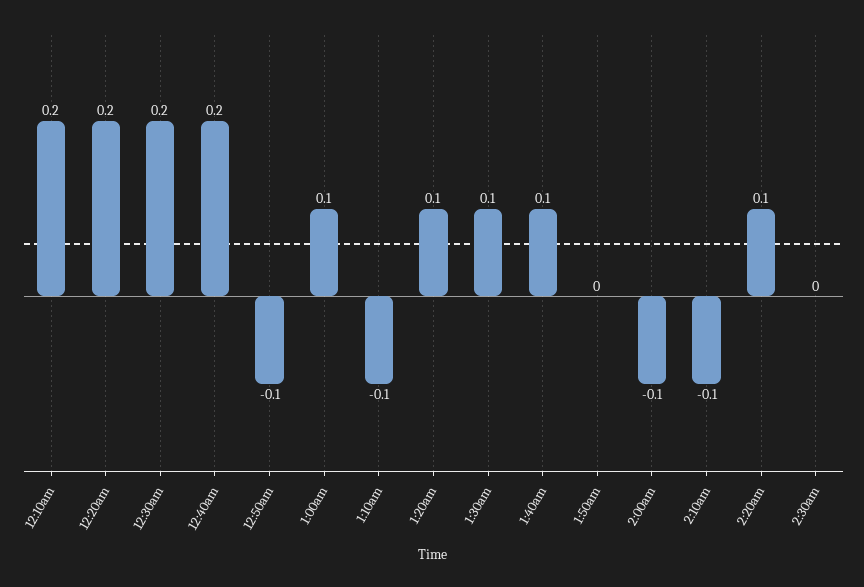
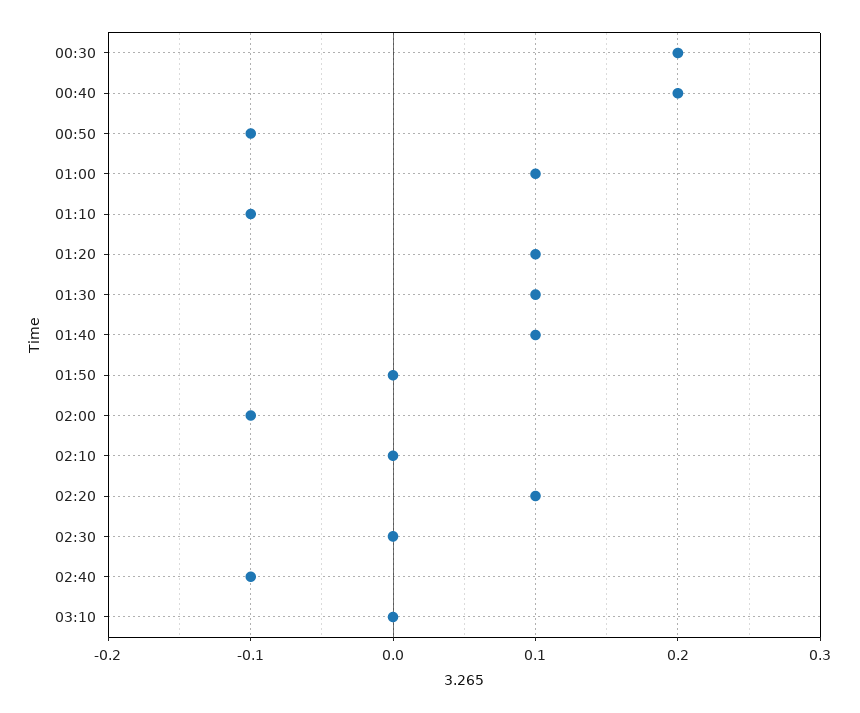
12:10am: 0.2 -> none
12:20am: 0.2 -> none
2:10am: -0.1 -> 0
02:40: none -> -0.1
03:10: none -> 0

